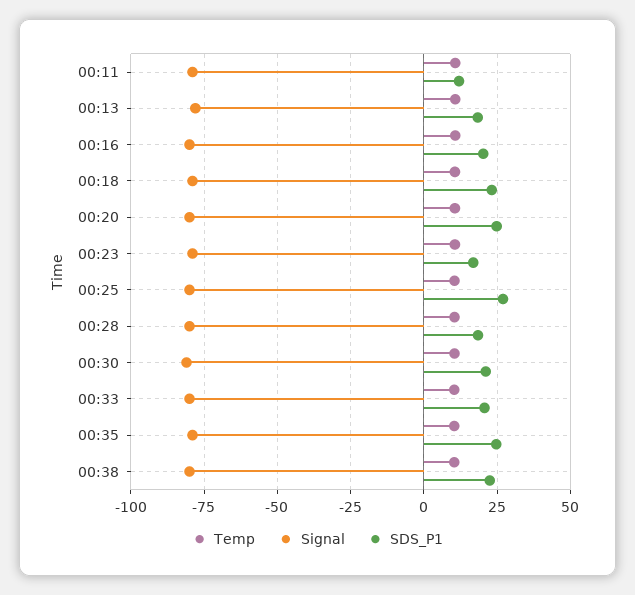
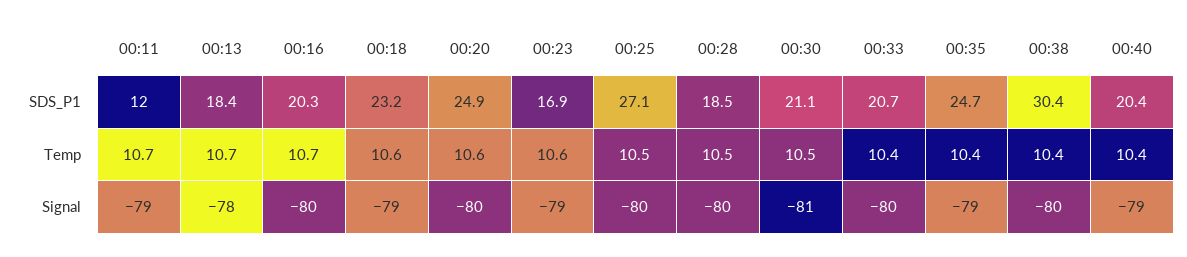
SDS_P1, 00:38: 22.5 -> 30.4
SDS_P1, 00:40: none -> 20.4
Temp, 00:40: none -> 10.4
Signal, 00:40: none -> -79

